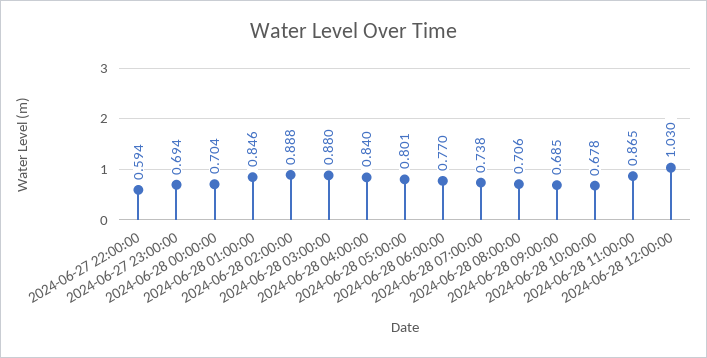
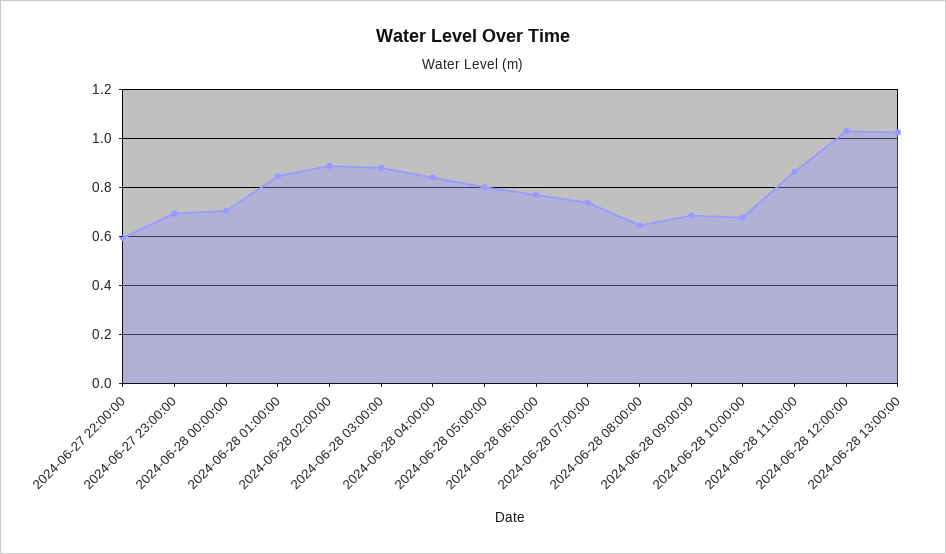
2024-06-28 08:00:00: 0.706 -> 0.65
2024-06-28 13:00:00: none -> 1.025

